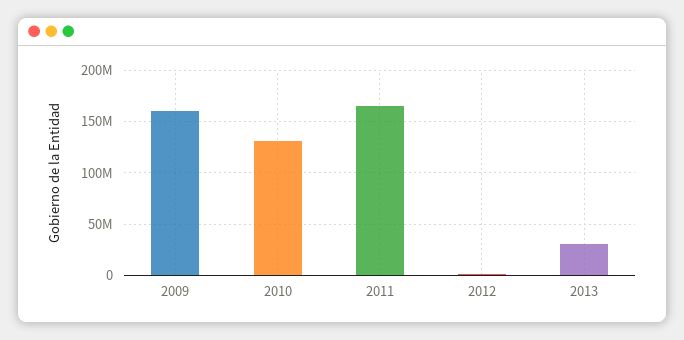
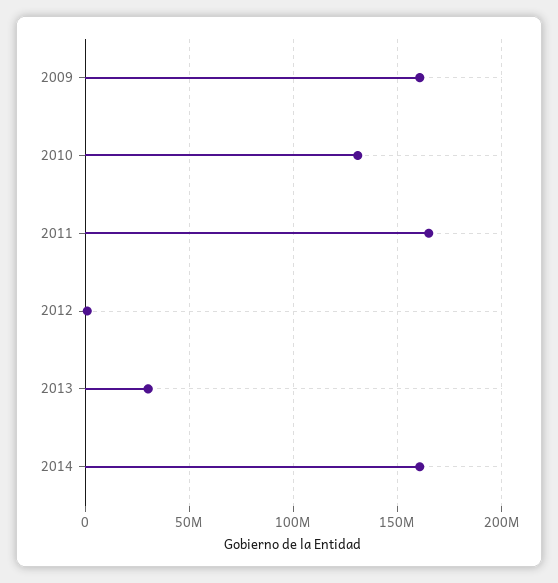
2014: none -> 160000000

